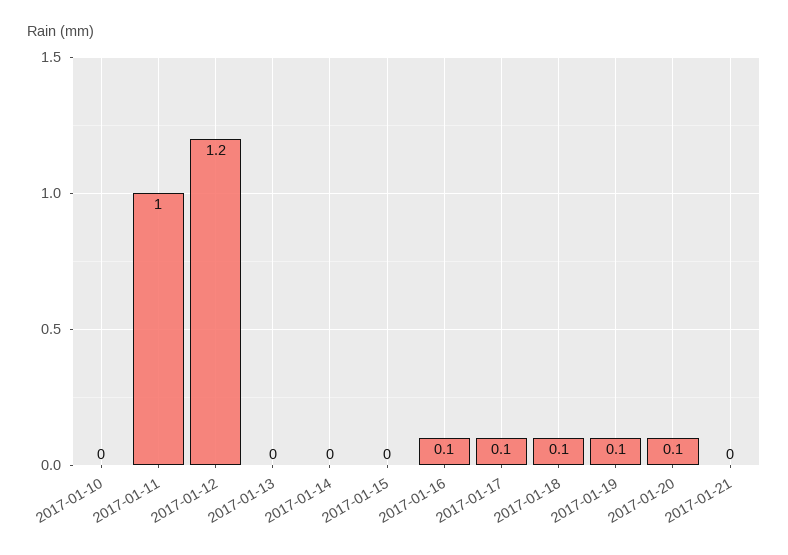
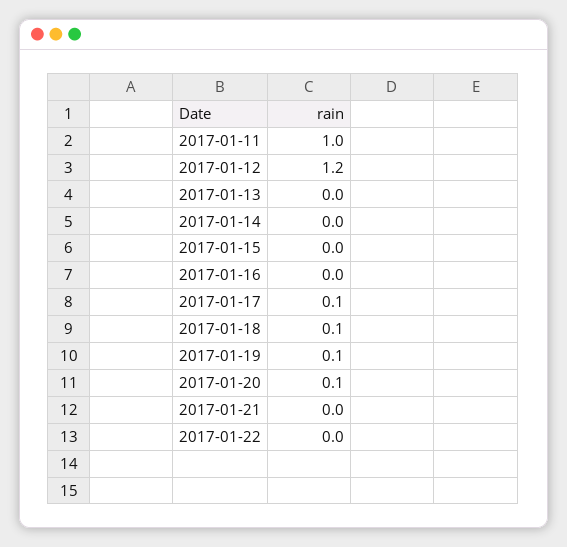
2017-01-10: 0 -> none
2017-01-16: 0.1 -> 0
2017-01-22: none -> 0

